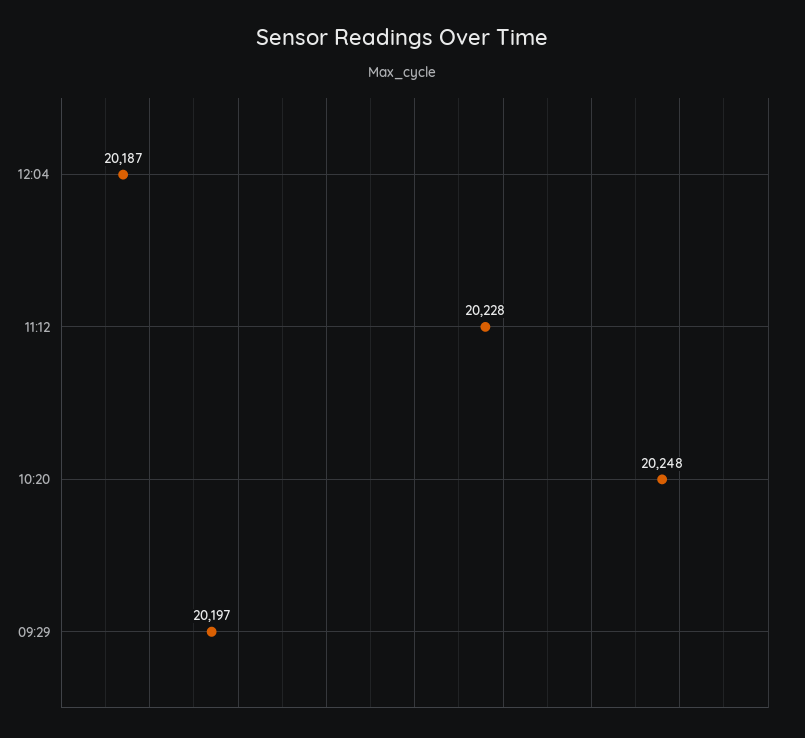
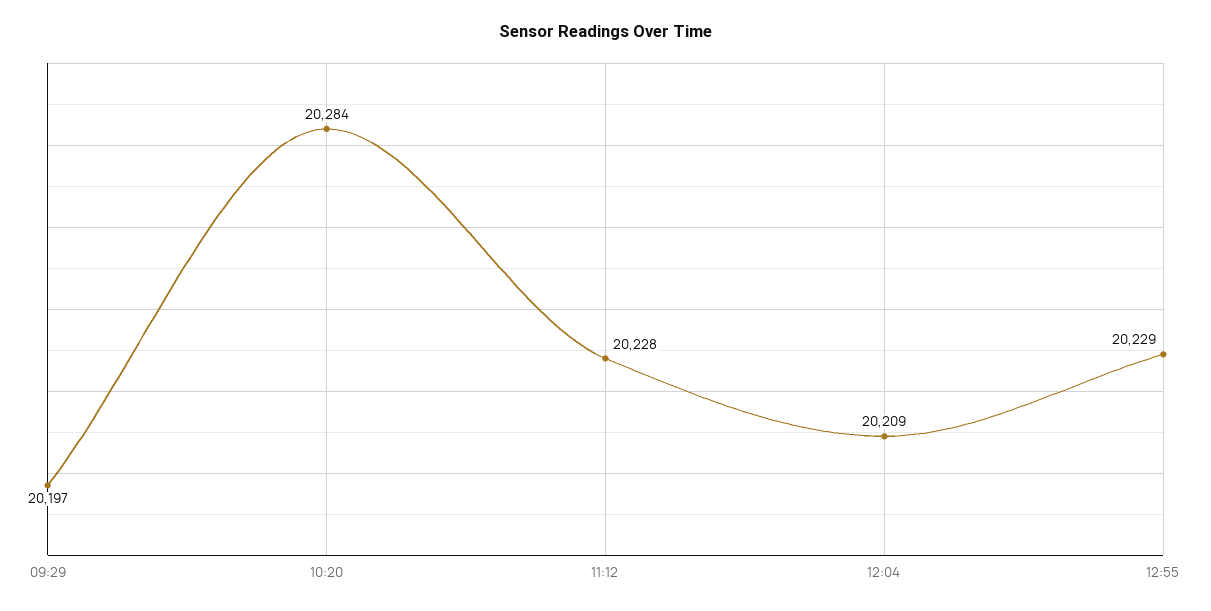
12:04: 20187 -> 20209
10:20: 20248 -> 20284
12:55: none -> 20229

